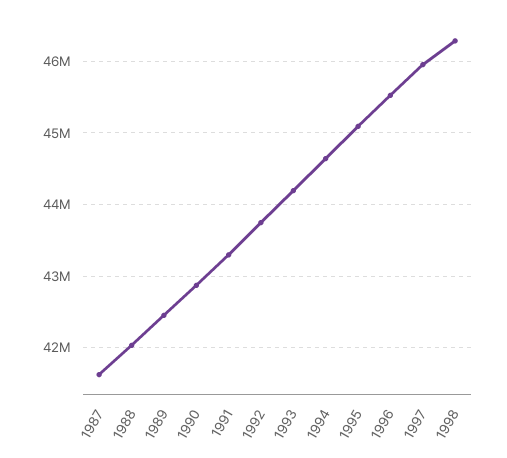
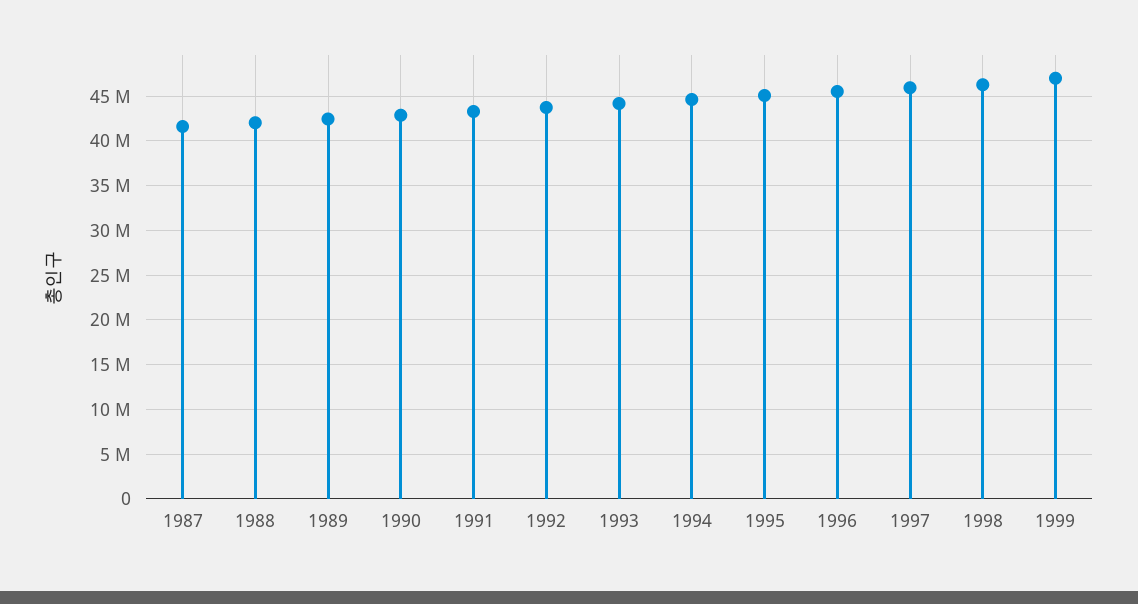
1999: none -> 47000000

